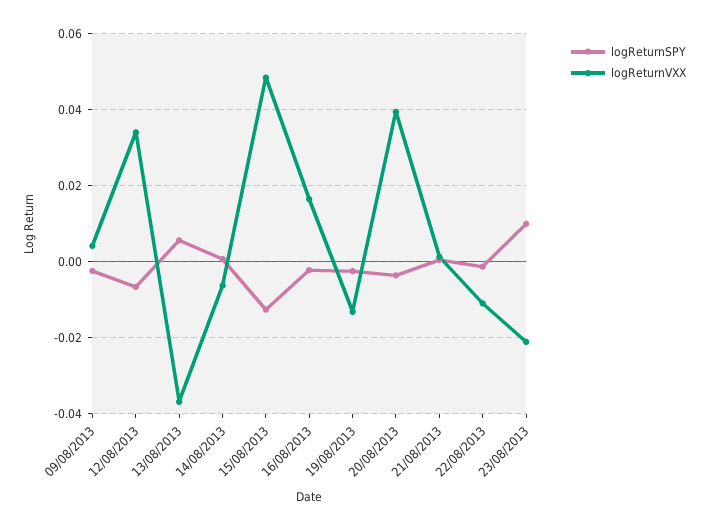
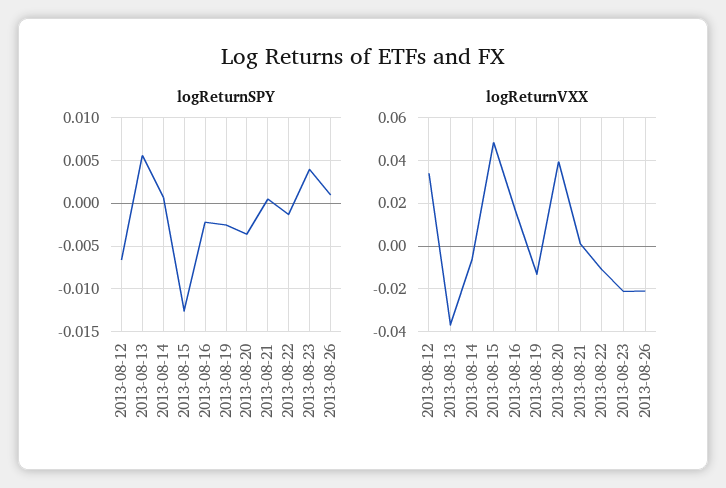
logReturnSPY, 09/08/2013: -0.002 -> none
logReturnVXX, 09/08/2013: 0.004 -> none
logReturnSPY, 23/08/2013: 0.01 -> 0.004
logReturnSPY, 2013-08-26: none -> 0.001
logReturnVXX, 2013-08-26: none -> -0.02

